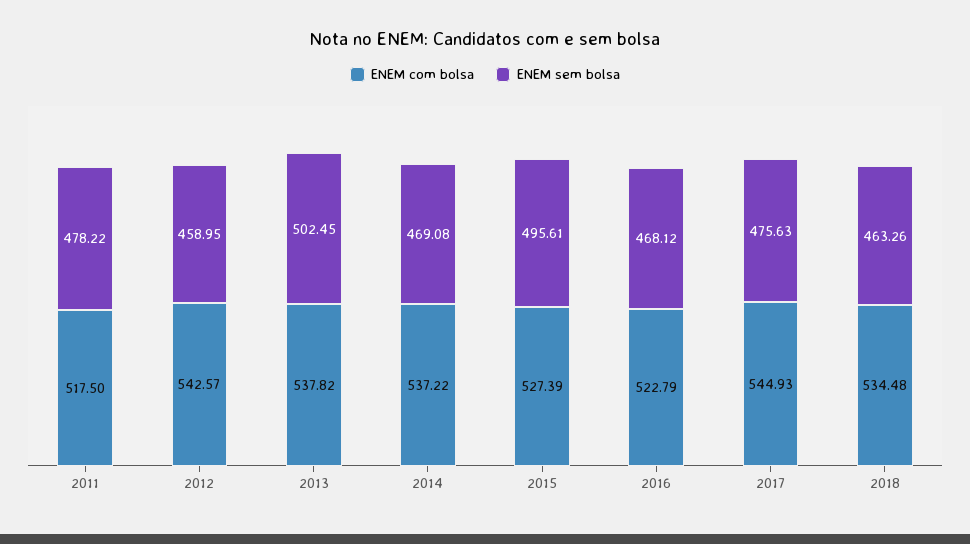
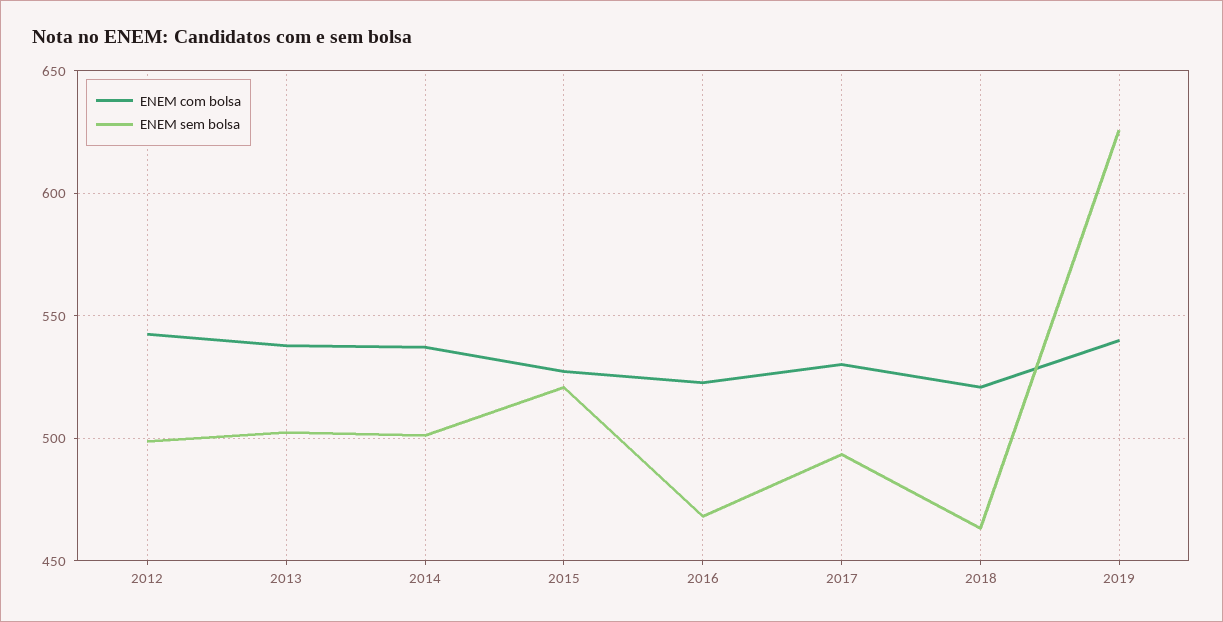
ENEM com bolsa, 2011: 517.5 -> none
ENEM sem bolsa, 2011: 478.22 -> none
ENEM sem bolsa, 2012: 458.95 -> 500
ENEM sem bolsa, 2014: 469.08 -> 500
ENEM sem bolsa, 2015: 495.61 -> 520
ENEM com bolsa, 2017: 544.93 -> 530
ENEM sem bolsa, 2017: 475.63 -> 495
ENEM com bolsa, 2018: 534.48 -> 520
ENEM com bolsa, 2019: none -> 540
ENEM sem bolsa, 2019: none -> 625

